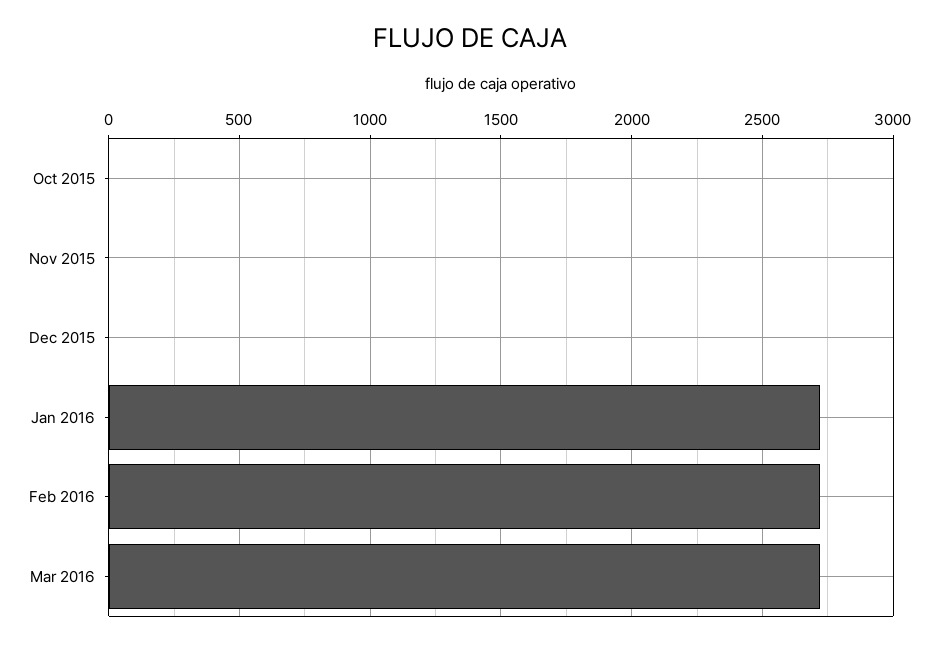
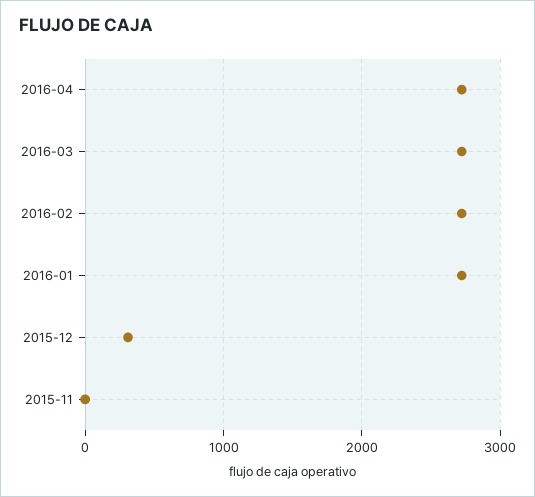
Oct 2015: 0 -> none
Dec 2015: 0 -> 300
2016-04: none -> 2700

